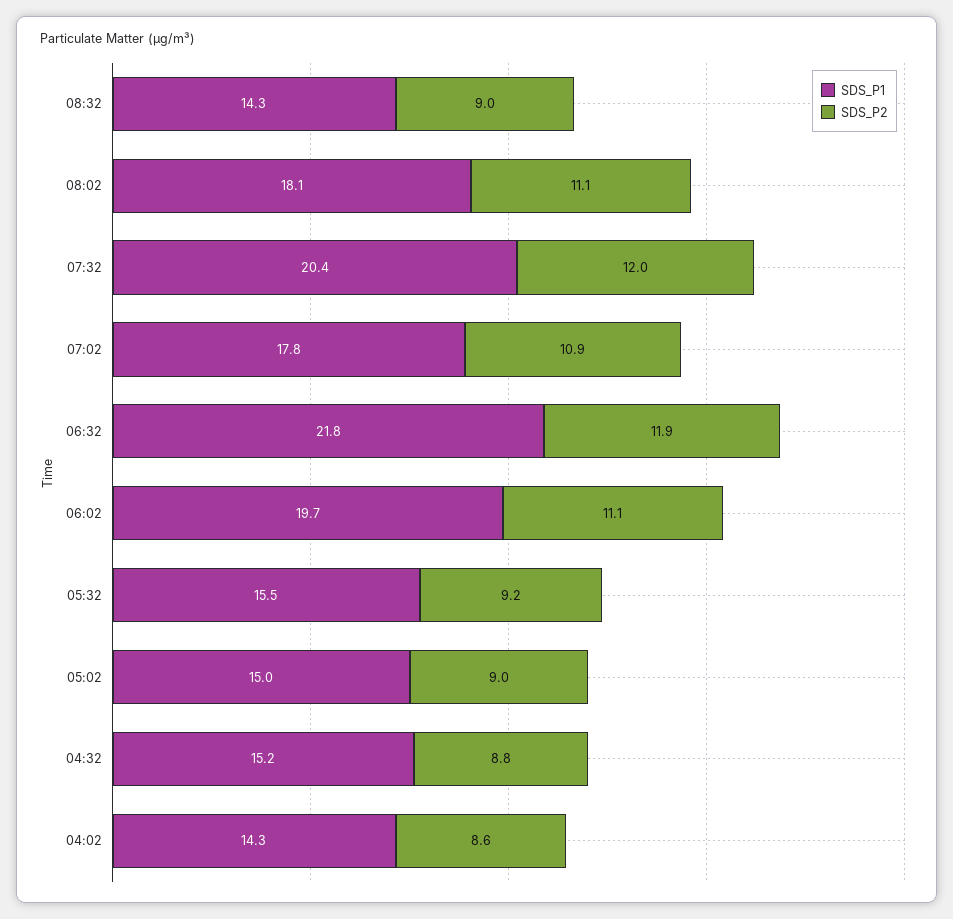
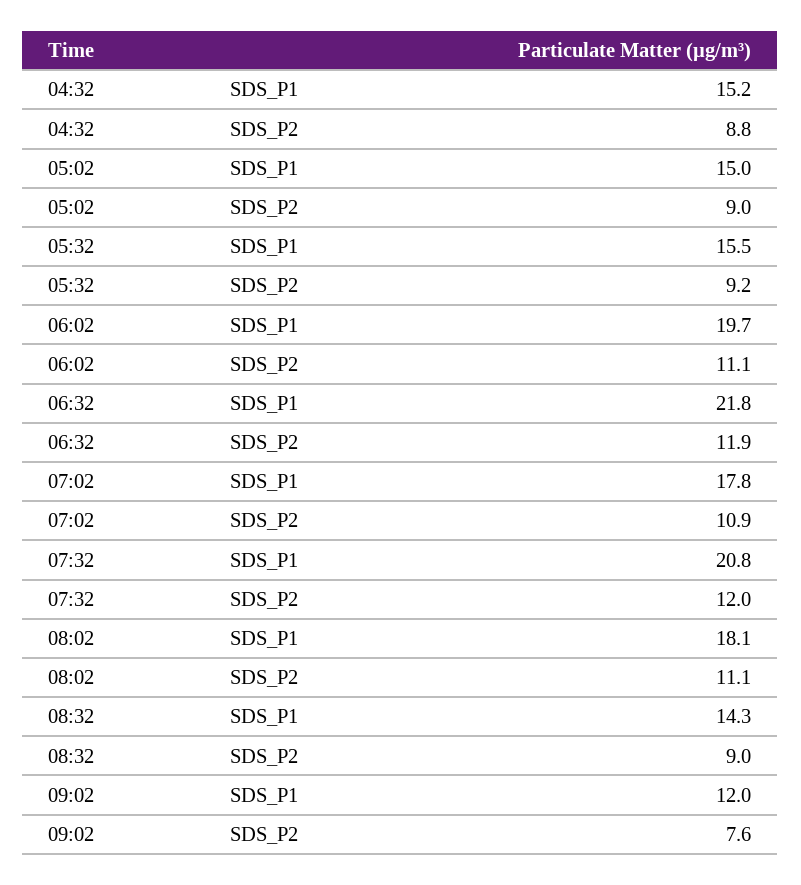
SDS_P1, 07:32: 20.4 -> 20.8
SDS_P1, 04:02: 14.3 -> none
SDS_P2, 04:02: 8.6 -> none
SDS_P1, 09:02: none -> 12
SDS_P2, 09:02: none -> 7.6

